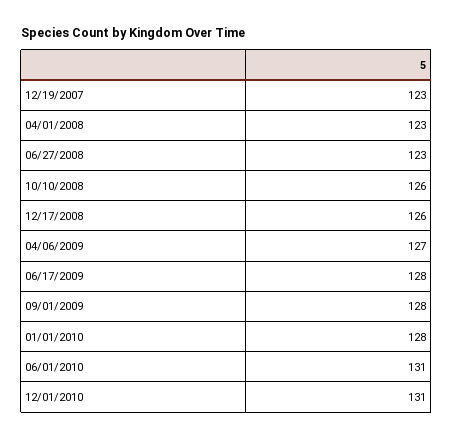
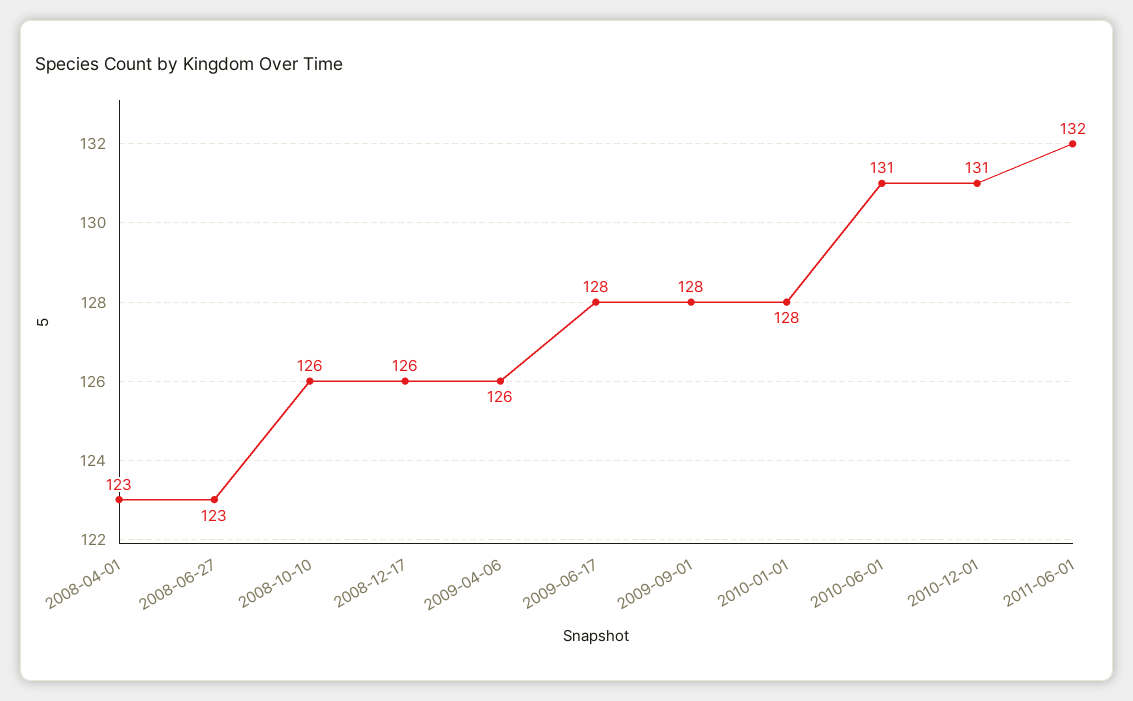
12/19/2007: 123 -> none
04/06/2009: 127 -> 126
2011-06-01: none -> 132

